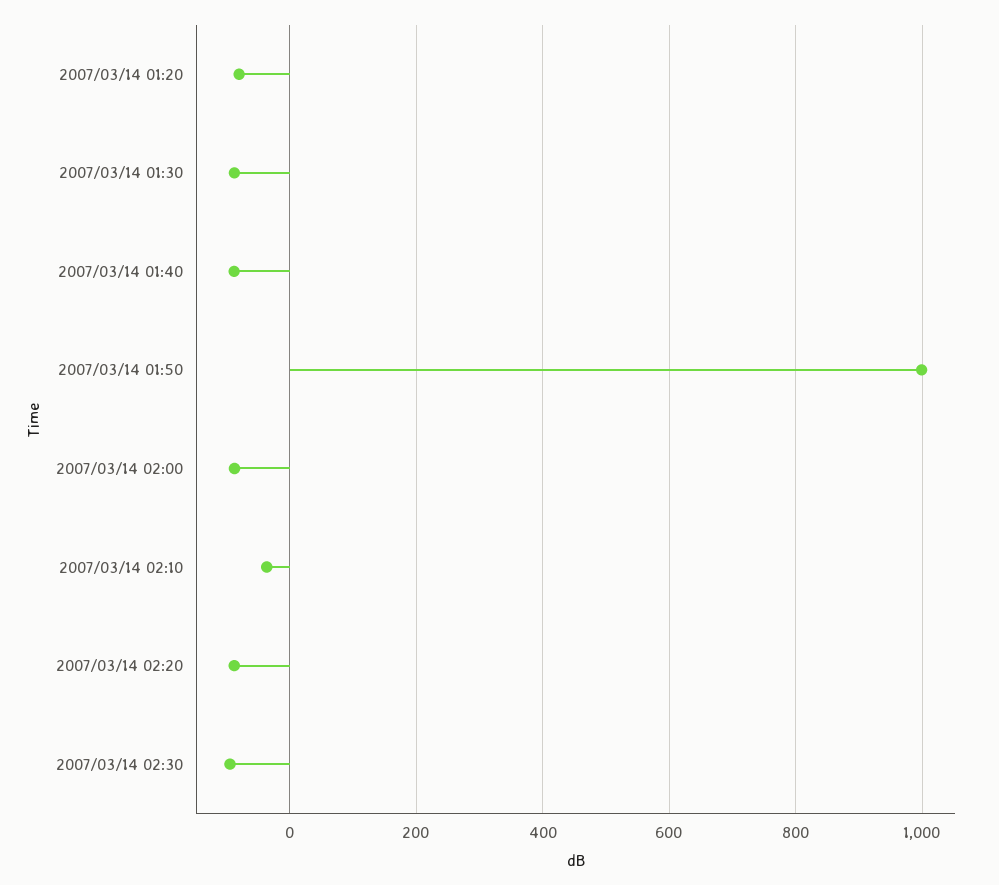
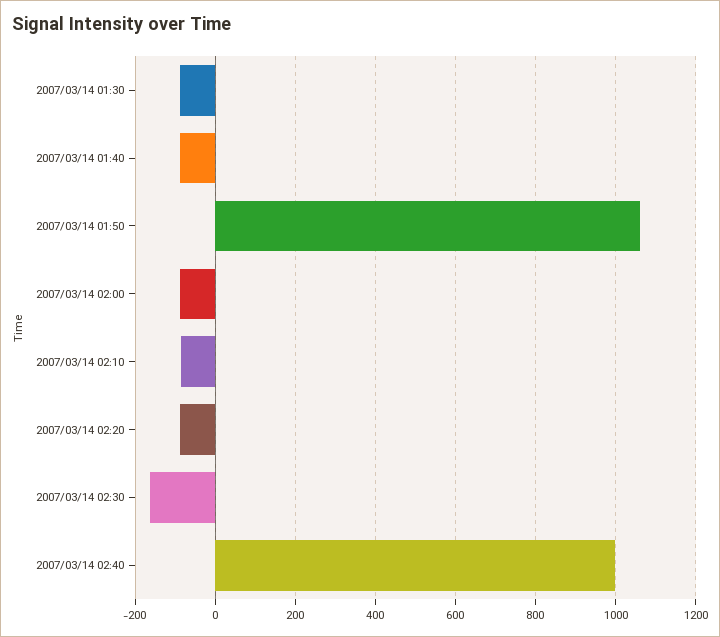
2007/03/14 01:20: -80 -> none
2007/03/14 01:50: 1000 -> 1060
2007/03/14 02:10: -40 -> -80
2007/03/14 02:30: -100 -> -160
2007/03/14 02:40: none -> 1000

